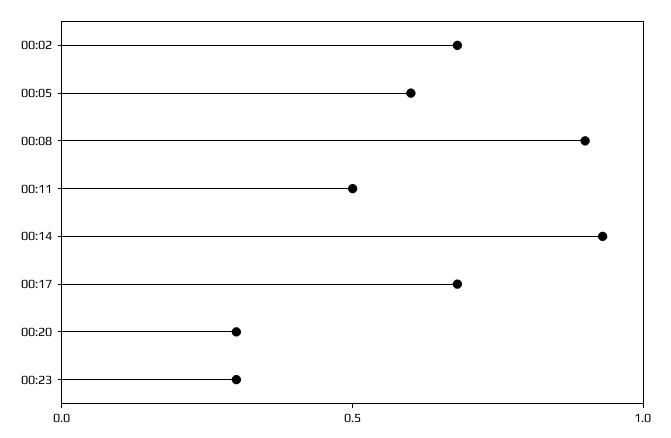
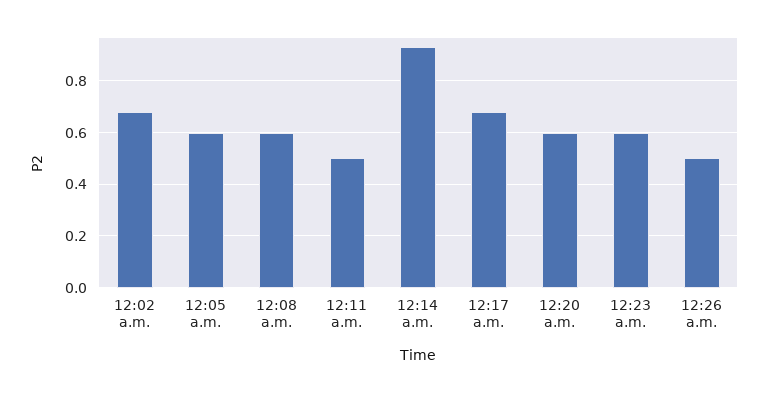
00:08: 0.9 -> 0.6
00:20: 0.3 -> 0.6
00:23: 0.3 -> 0.6
12:26 a.m.: none -> 0.5

